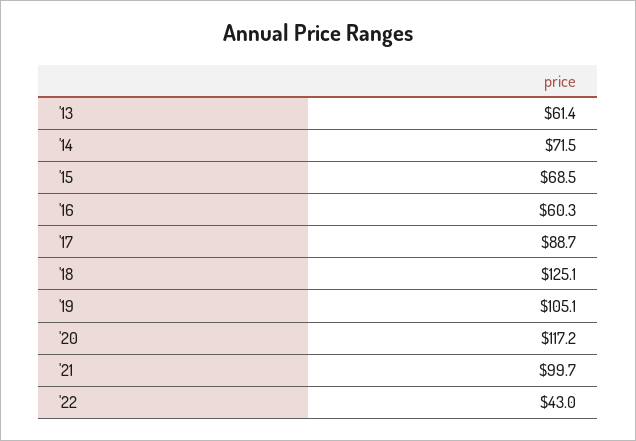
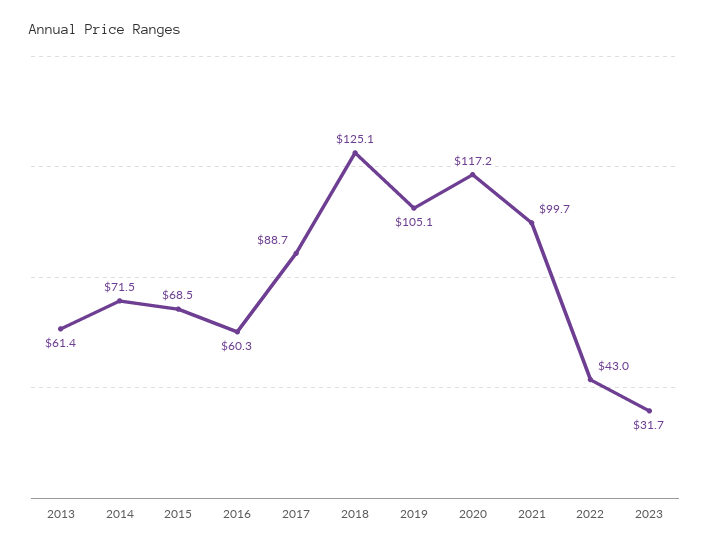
2023: none -> 31.7

